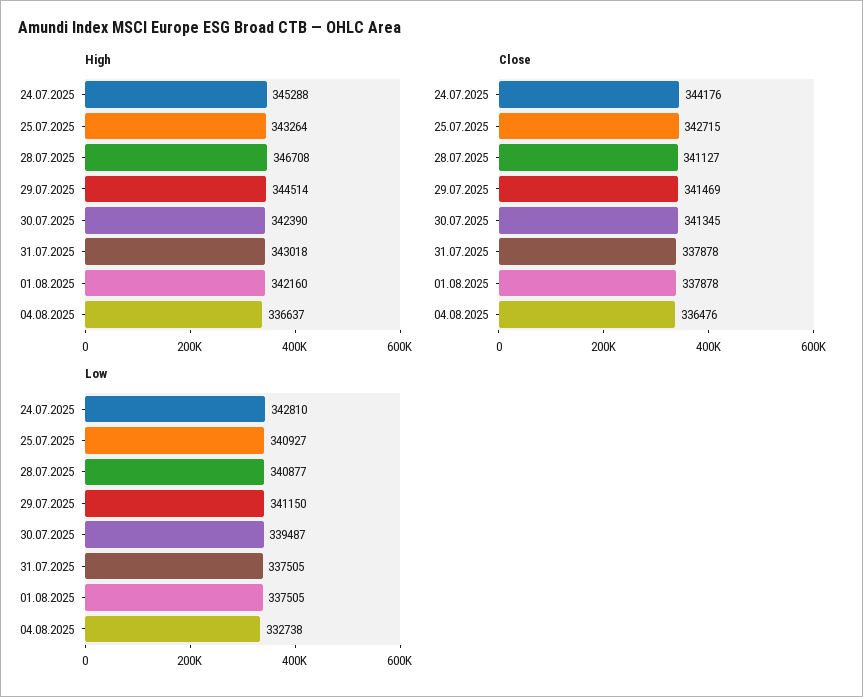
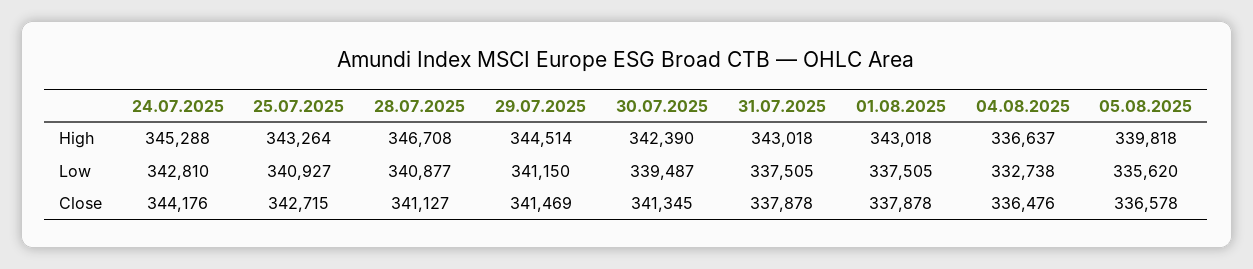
High, 01.08.2025: 342160 -> 343018
High, 05.08.2025: none -> 339818
Low, 05.08.2025: none -> 335620
Close, 05.08.2025: none -> 336578

